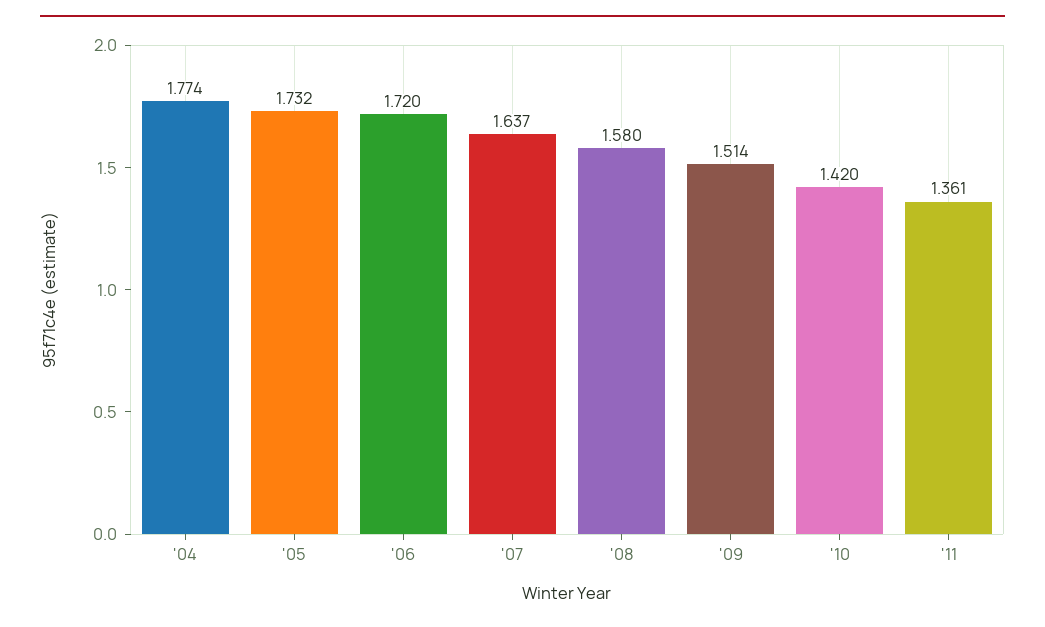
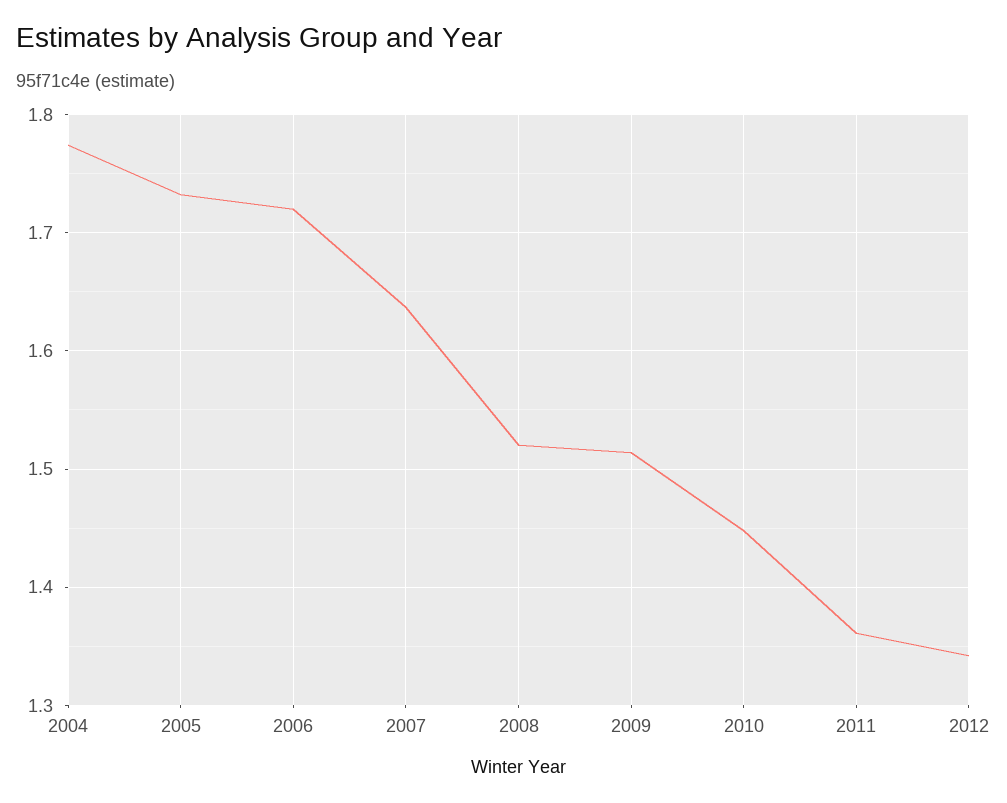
'08: 1.58 -> 1.52
'10: 1.42 -> 1.45
2012: none -> 1.34

